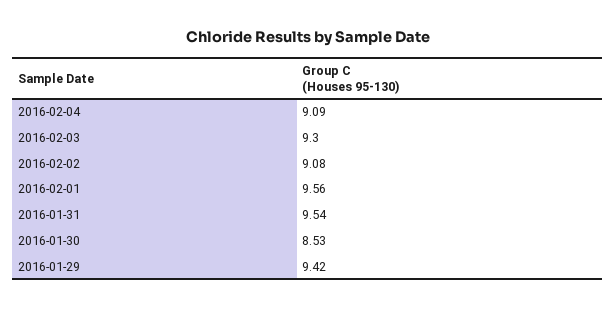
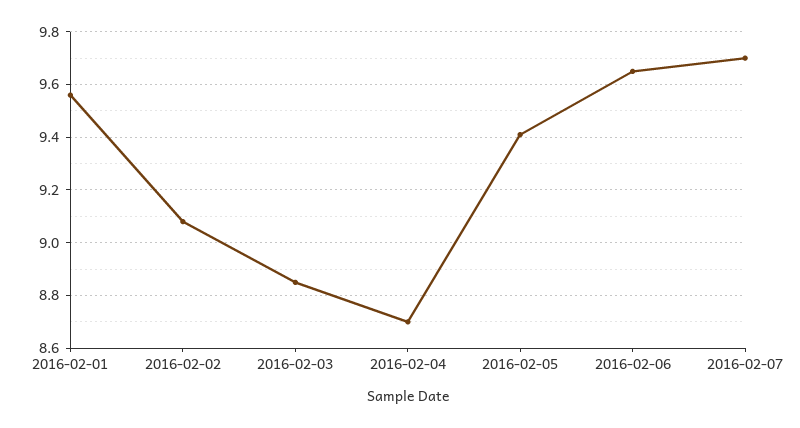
2016-02-04: 9.09 -> 8.7
2016-02-03: 9.3 -> 8.85
2016-01-31: 9.54 -> none
2016-01-30: 8.53 -> none
2016-01-29: 9.42 -> none
2016-02-05: none -> 9.4
2016-02-06: none -> 9.65
2016-02-07: none -> 9.7

